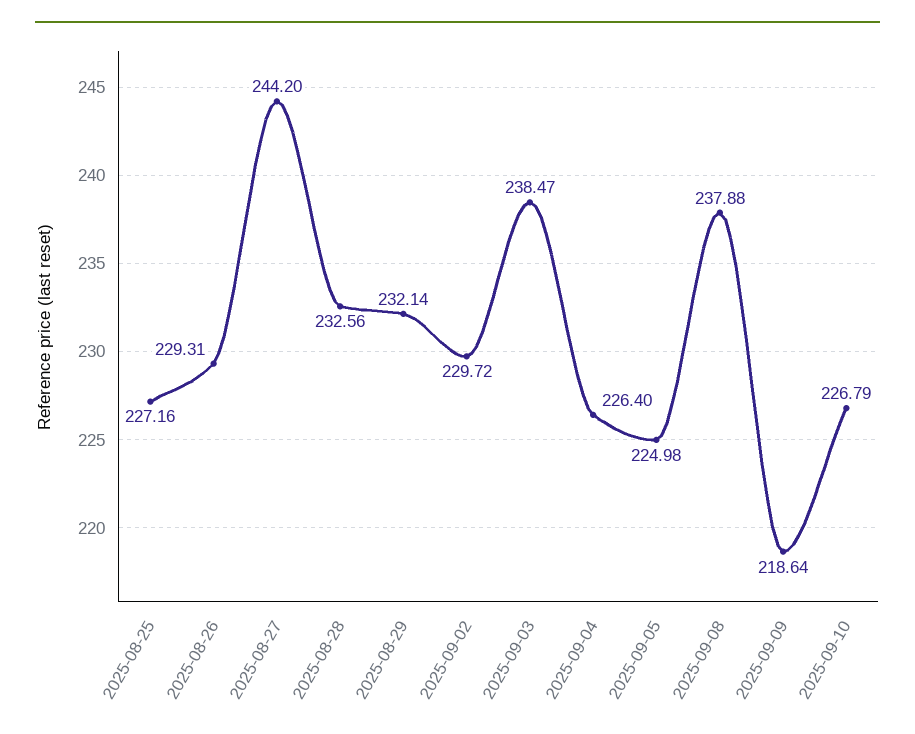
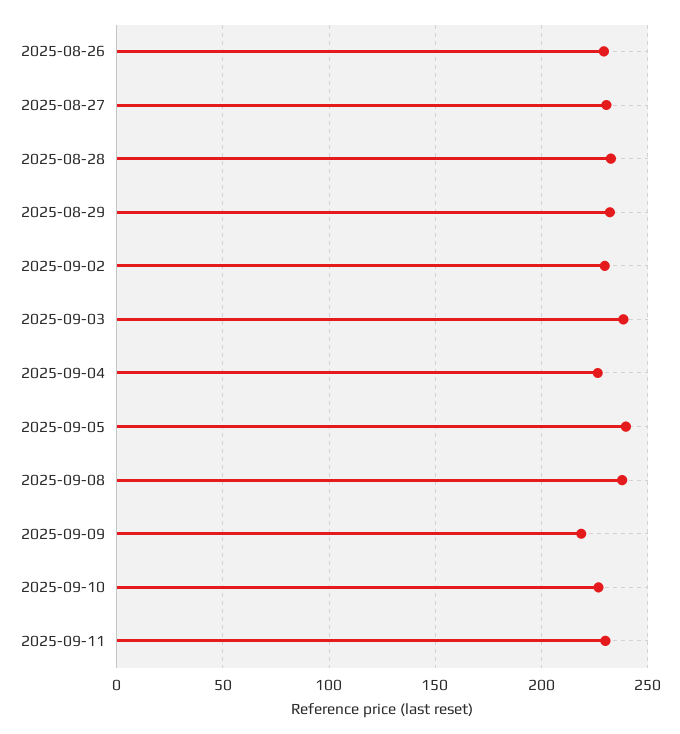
2025-08-25: 227.16 -> none
2025-08-27: 244.2 -> 230
2025-09-05: 224.98 -> 240
2025-09-11: none -> 230

